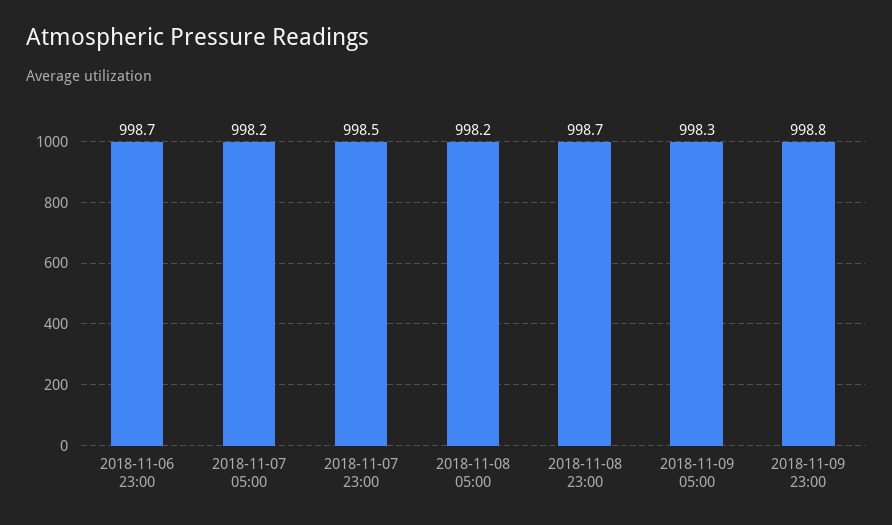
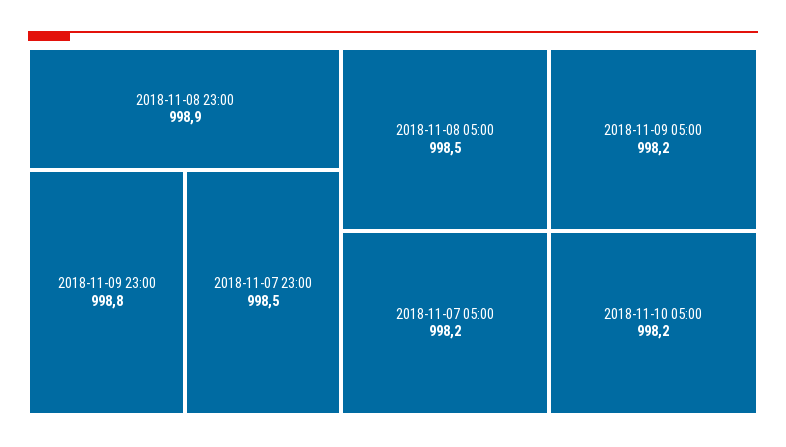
2018-11-06 23:00: 998.7 -> none
2018-11-08 05:00: 998.2 -> 998.5
2018-11-08 23:00: 998.7 -> 998.9
2018-11-09 05:00: 998.3 -> 998.2
2018-11-10 05:00: none -> 998.2

